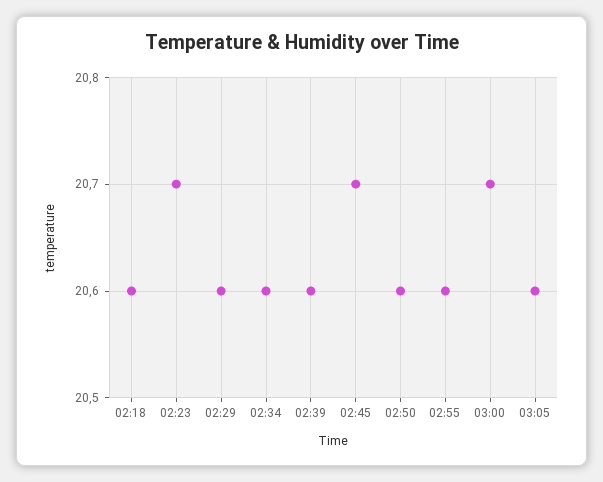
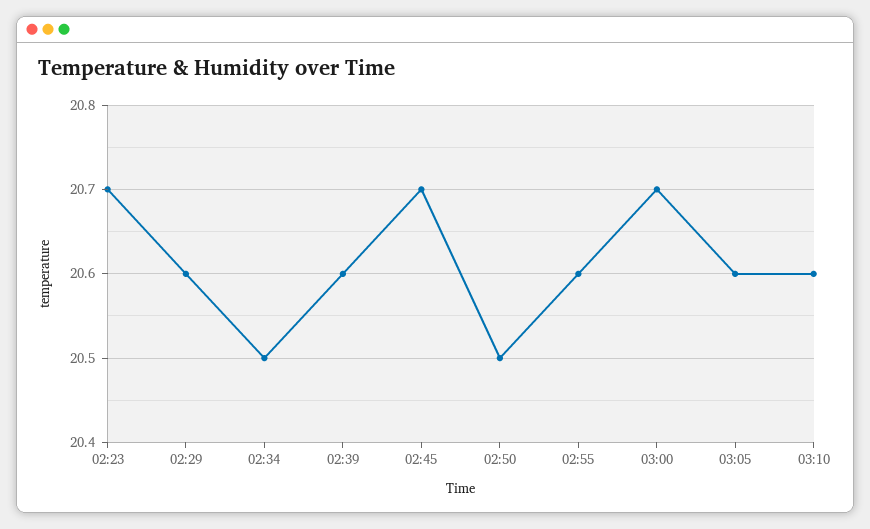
02:18: 20.6 -> none
02:34: 20.6 -> 20.5
02:50: 20.6 -> 20.5
03:10: none -> 20.6

